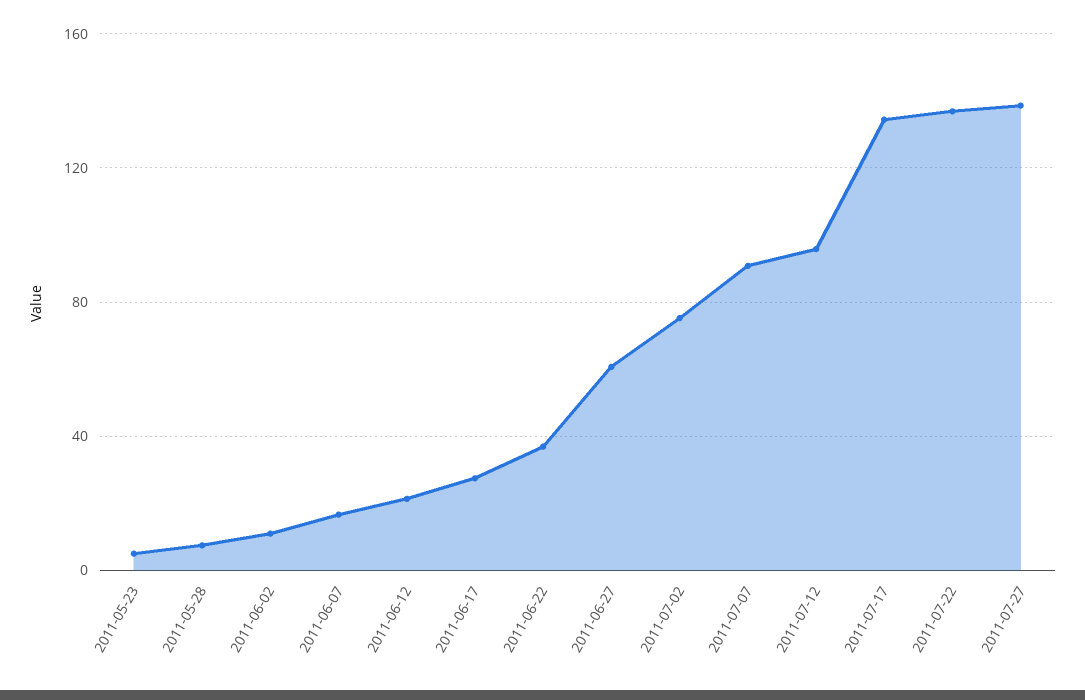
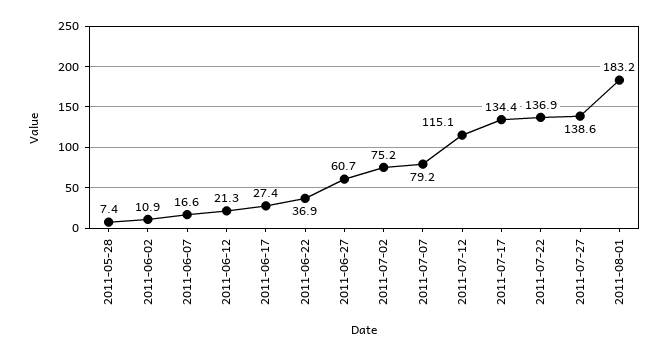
2011-05-23: 5 -> none
2011-07-07: 90 -> 79.2
2011-07-12: 95 -> 115.1
2011-08-01: none -> 183.2

